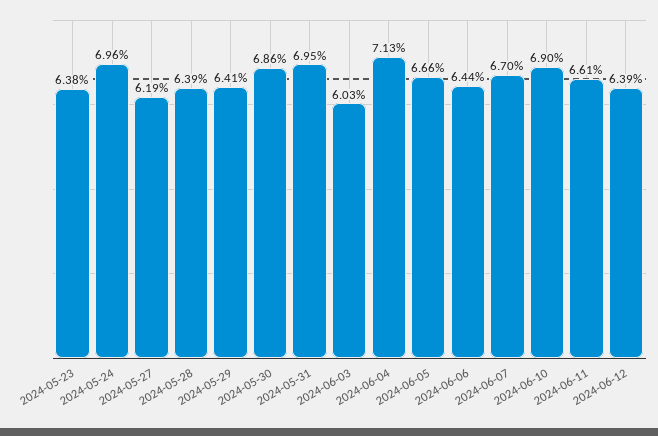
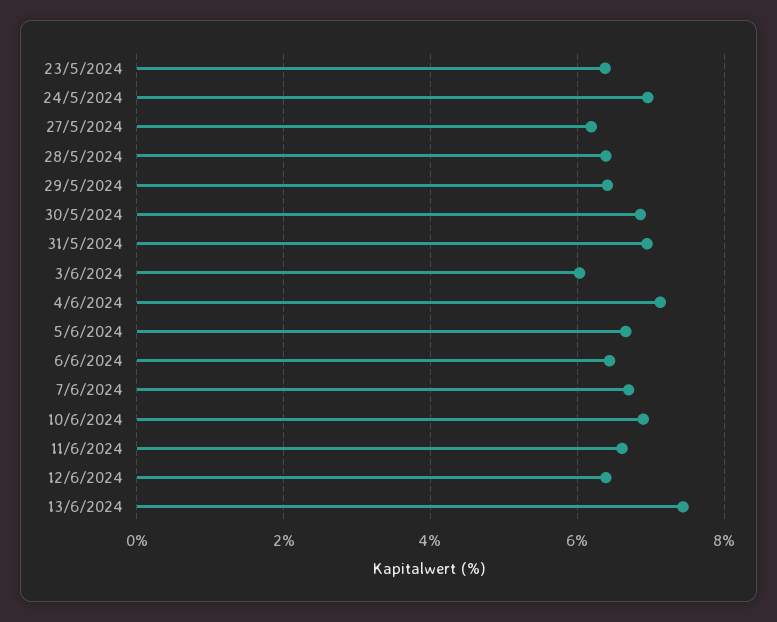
13/6/2024: none -> 7.4

